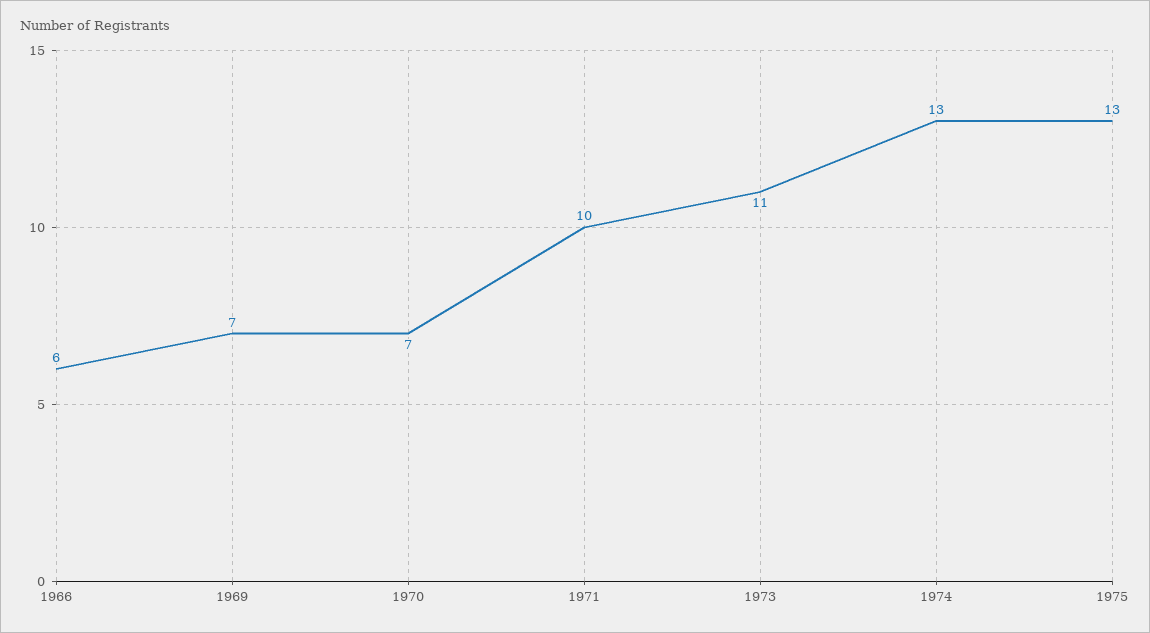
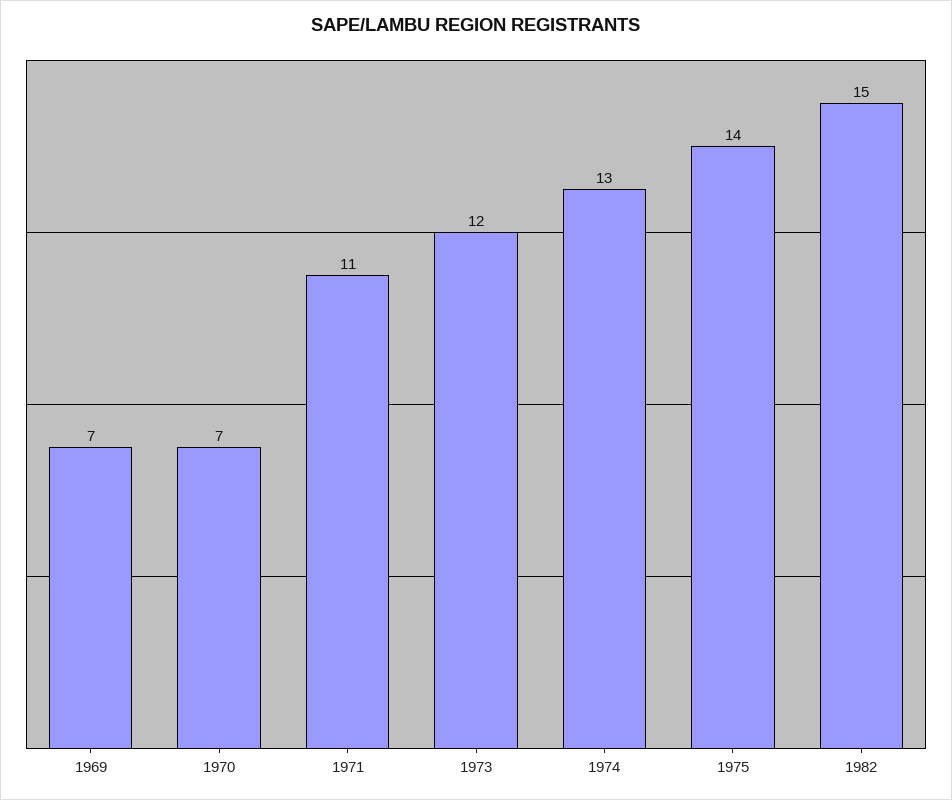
1966: 6 -> none
1971: 10 -> 11
1973: 11 -> 12
1975: 13 -> 14
1982: none -> 15

